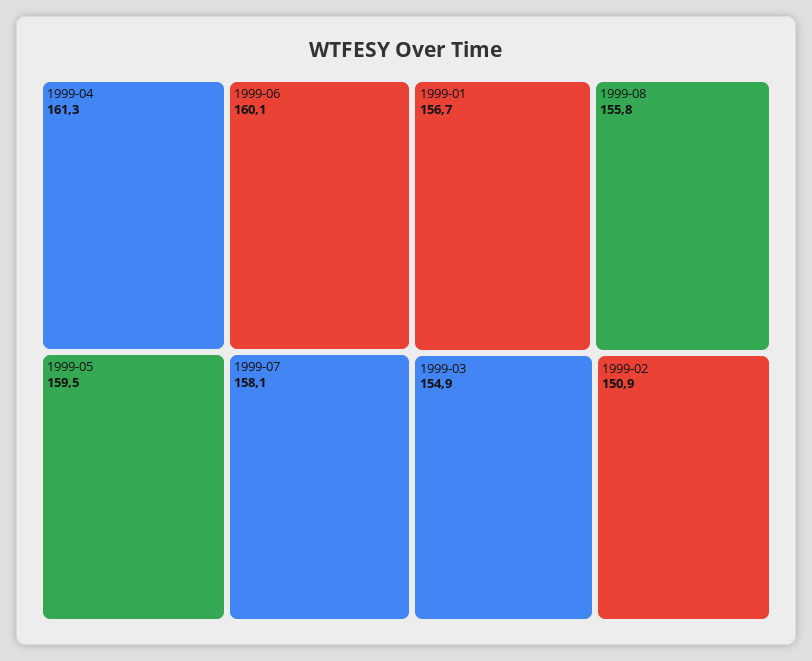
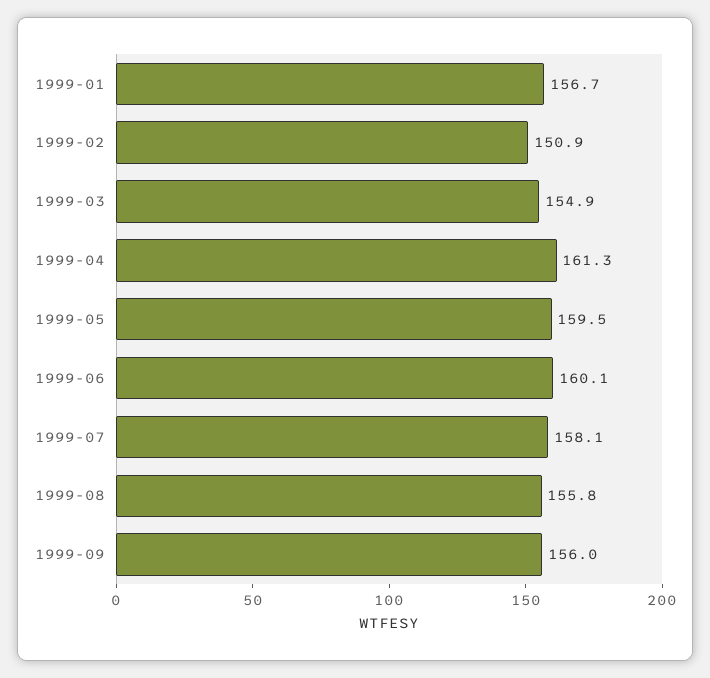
1999-09: none -> 156

